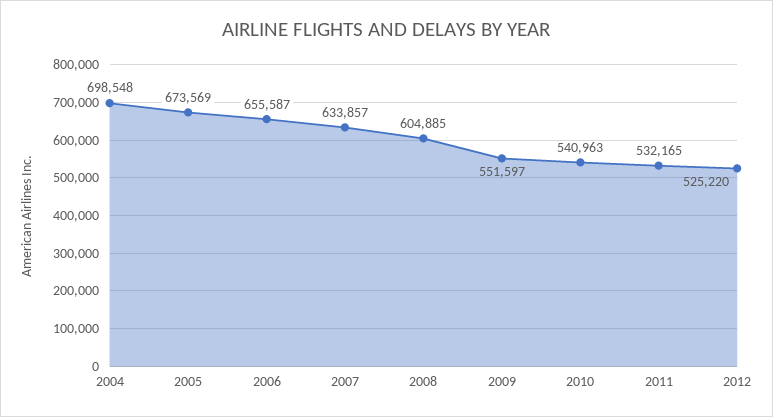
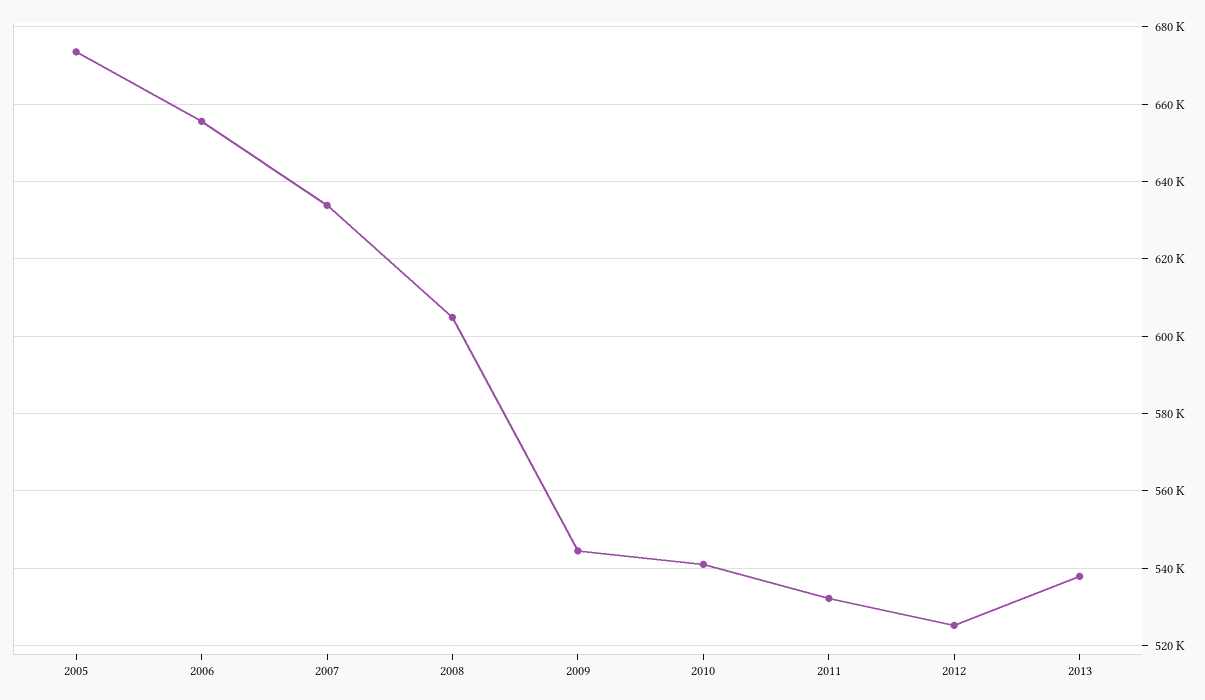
2004: 698548 -> none
2009: 551597 -> 544000
2013: none -> 538000

